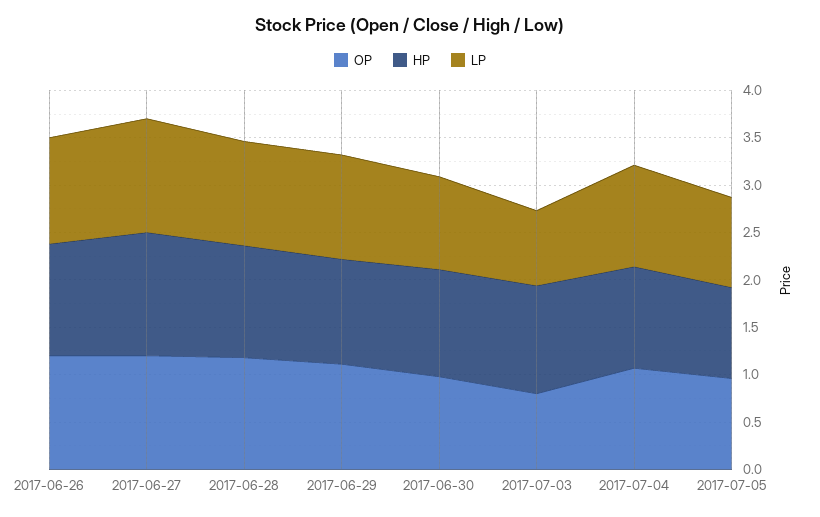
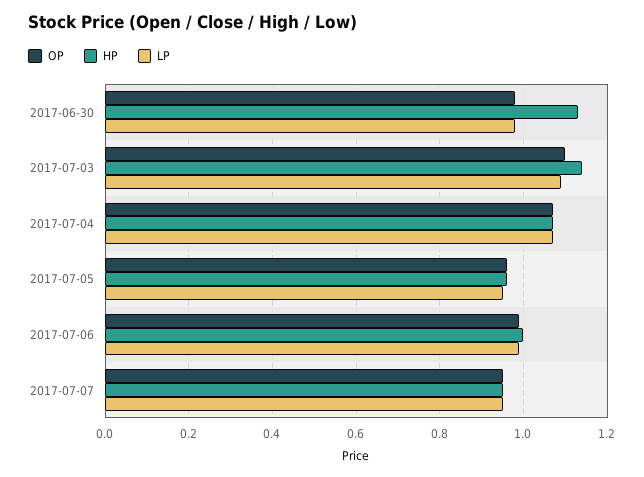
OP, 2017-06-26: 1.2 -> none
HP, 2017-06-26: 1.2 -> none
LP, 2017-06-26: 1.1 -> none
OP, 2017-06-27: 1.2 -> none
HP, 2017-06-27: 1.3 -> none
LP, 2017-06-27: 1.2 -> none
OP, 2017-06-28: 1.2 -> none
HP, 2017-06-28: 1.2 -> none
LP, 2017-06-28: 1.1 -> none
OP, 2017-06-29: 1.1 -> none
HP, 2017-06-29: 1.1 -> none
LP, 2017-06-29: 1.1 -> none
OP, 2017-07-03: 0.8 -> 1.1
LP, 2017-07-03: 0.8 -> 1.1
OP, 2017-07-06: none -> 1
HP, 2017-07-06: none -> 1
LP, 2017-07-06: none -> 1
OP, 2017-07-07: none -> 0.95
HP, 2017-07-07: none -> 0.95
LP, 2017-07-07: none -> 0.95

